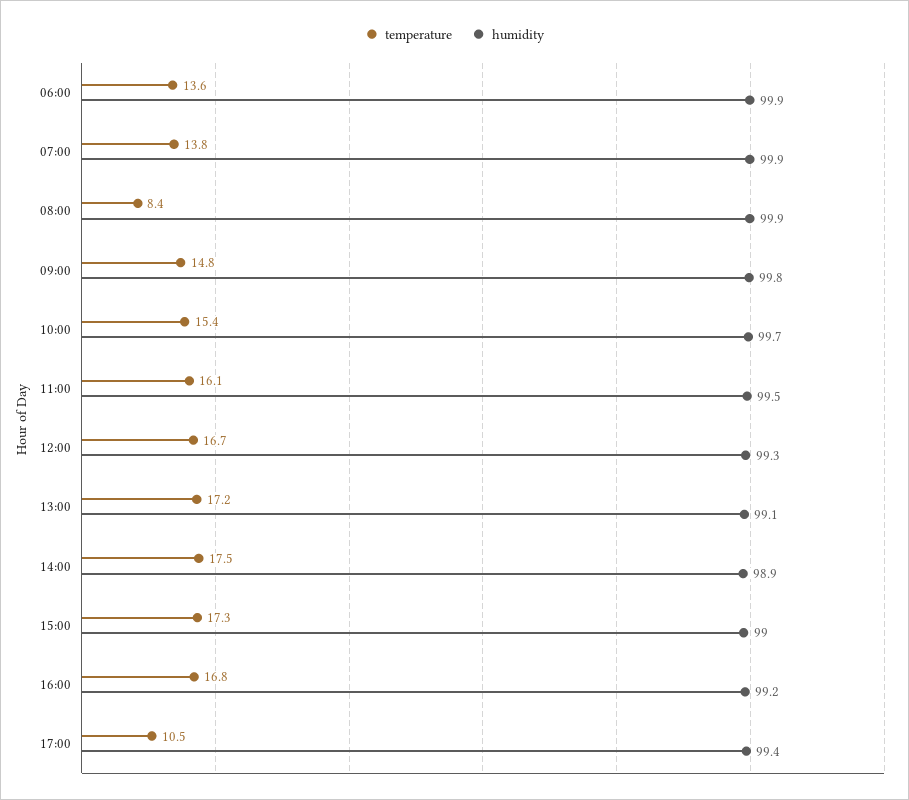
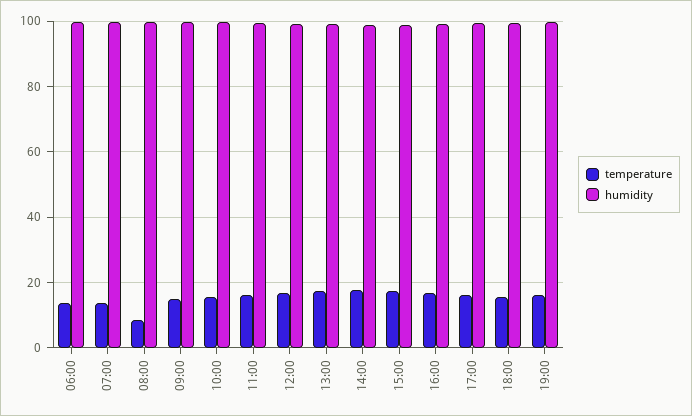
temperature, 17:00: 10.5 -> 16
temperature, 18:00: none -> 16
humidity, 18:00: none -> 100
temperature, 19:00: none -> 16
humidity, 19:00: none -> 100

